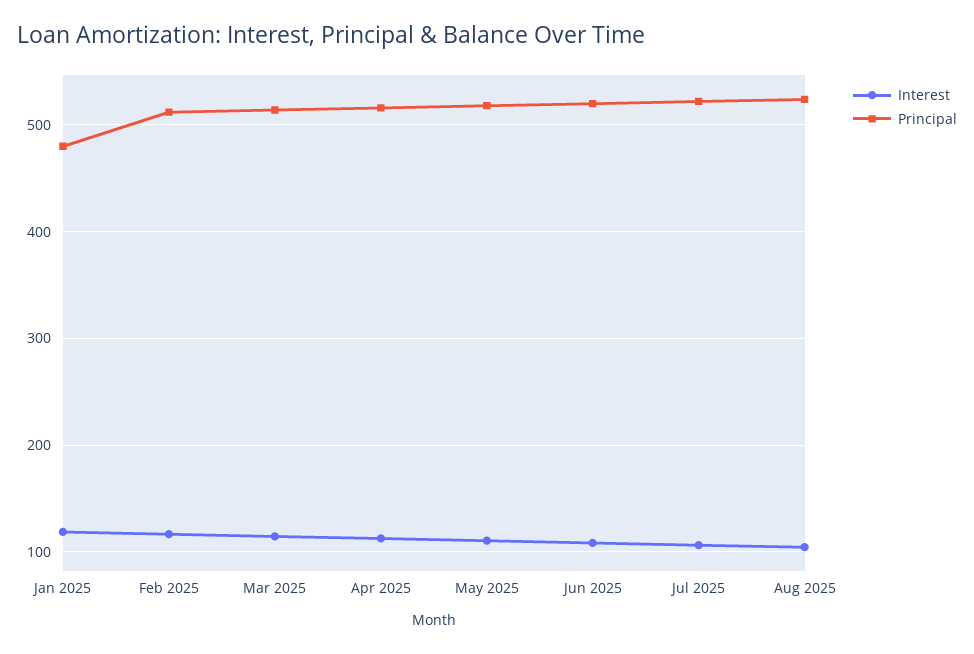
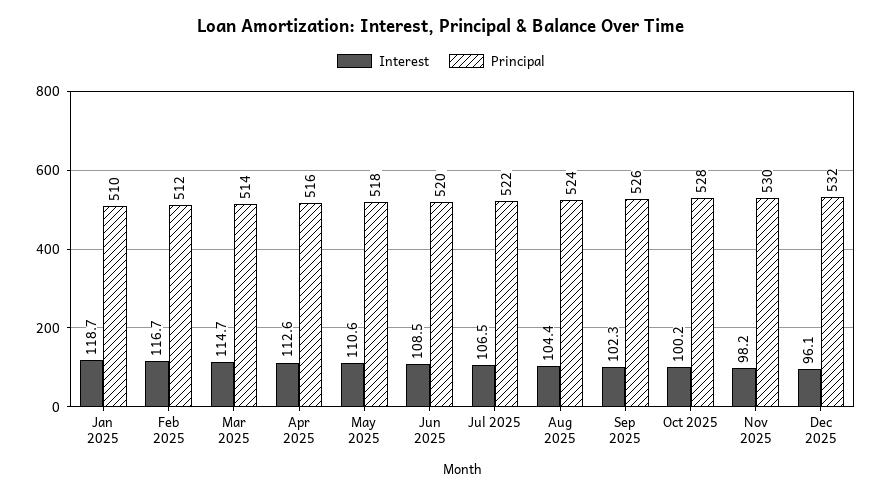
Principal, Jan 2025: 480 -> 510
Interest, Sep 2025: none -> 102.3
Principal, Sep 2025: none -> 526
Interest, Oct 2025: none -> 100.2
Principal, Oct 2025: none -> 528
Interest, Nov 2025: none -> 98.2
Principal, Nov 2025: none -> 530
Interest, Dec 2025: none -> 96.1
Principal, Dec 2025: none -> 532

